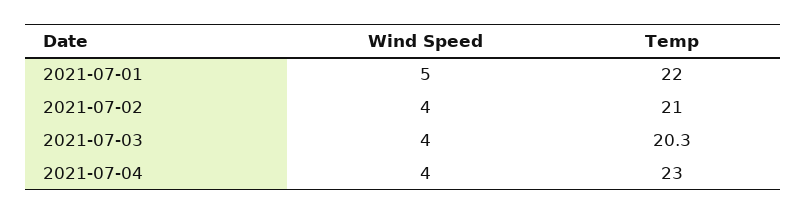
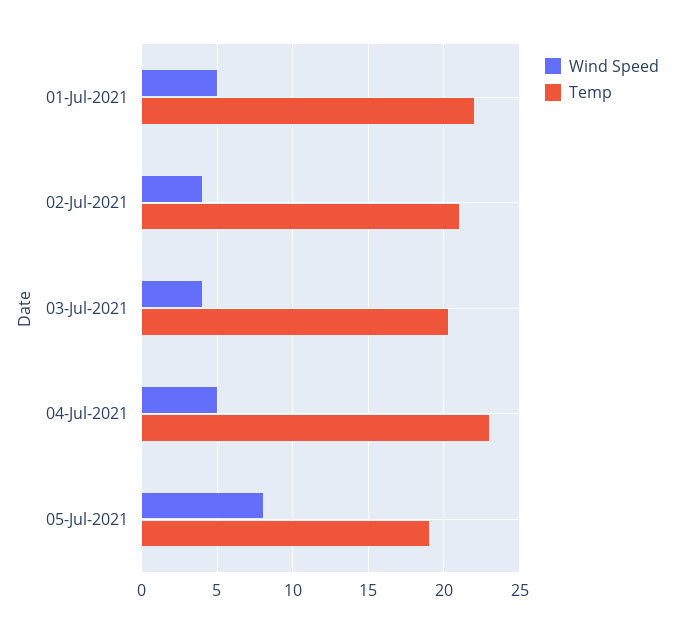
Wind Speed, 2021-07-04: 4 -> 5
Wind Speed, 05-Jul-2021: none -> 8
Temp, 05-Jul-2021: none -> 19

